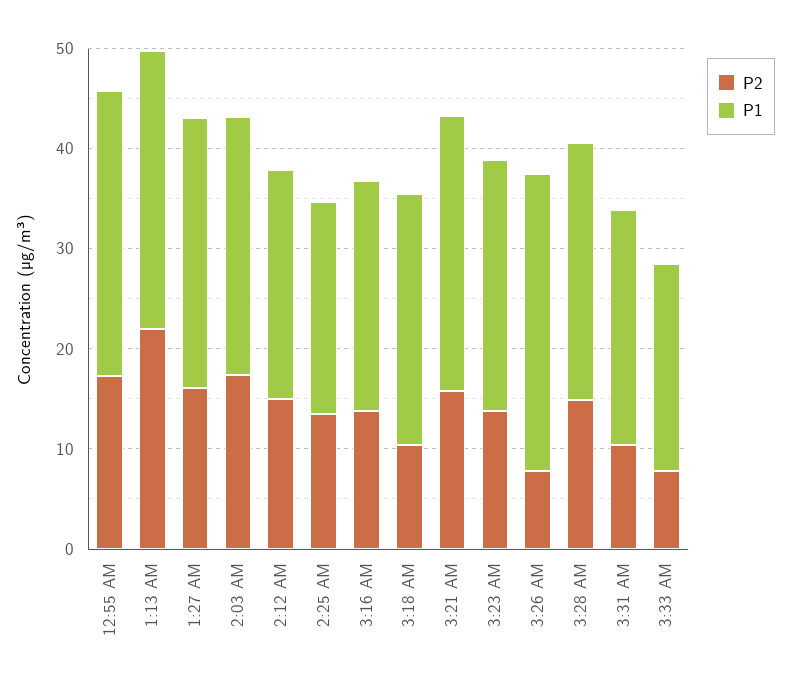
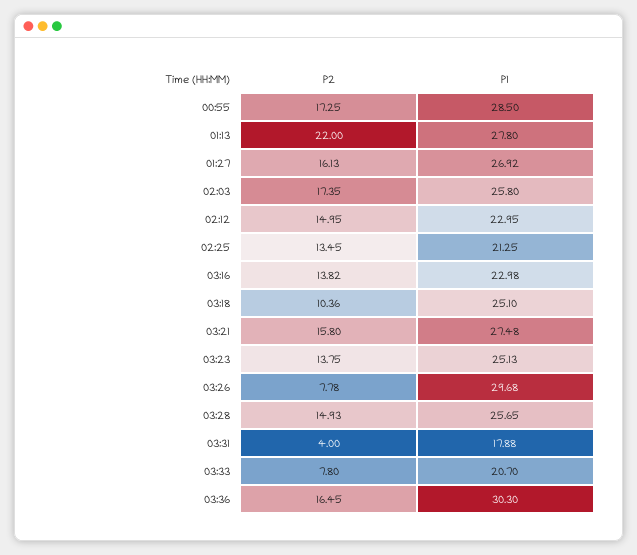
P2, 3:31 AM: 10 -> 4
P1, 3:31 AM: 24 -> 17.88
P2, 03:36: none -> 16.45
P1, 03:36: none -> 30.3

